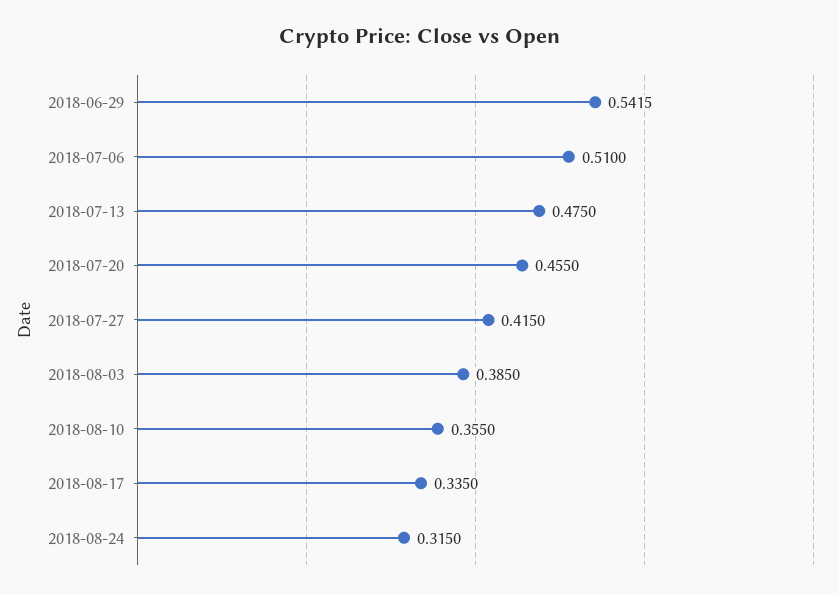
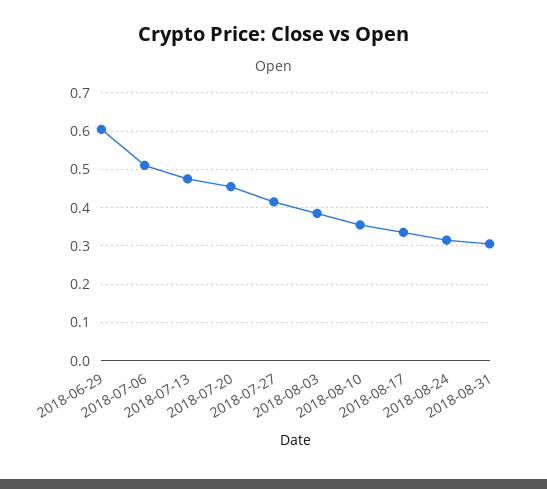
2018-06-29: 0.5415 -> 0.6
2018-08-31: none -> 0.3

